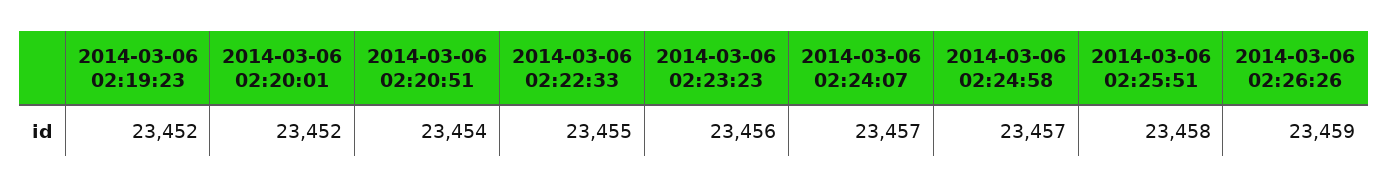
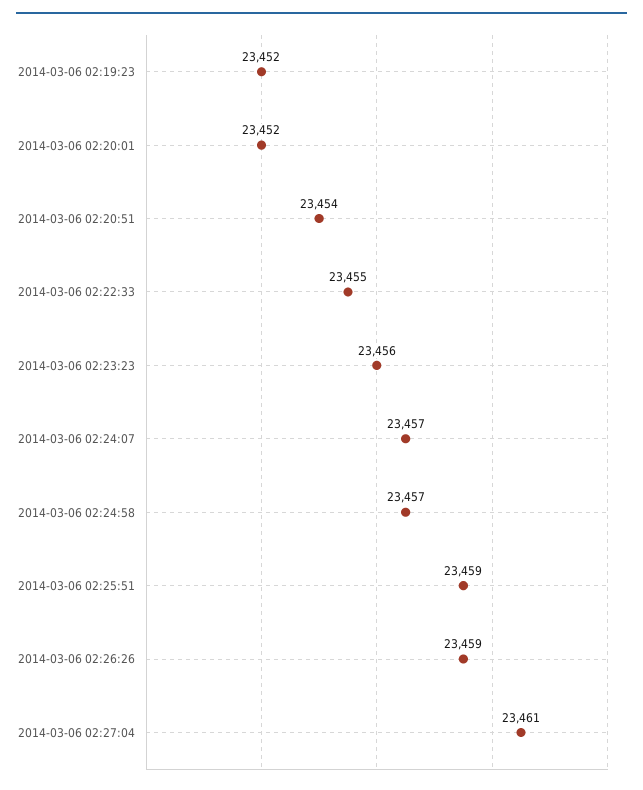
2014-03-06 02:25:51: 23458 -> 23459
2014-03-06 02:27:04: none -> 23461

